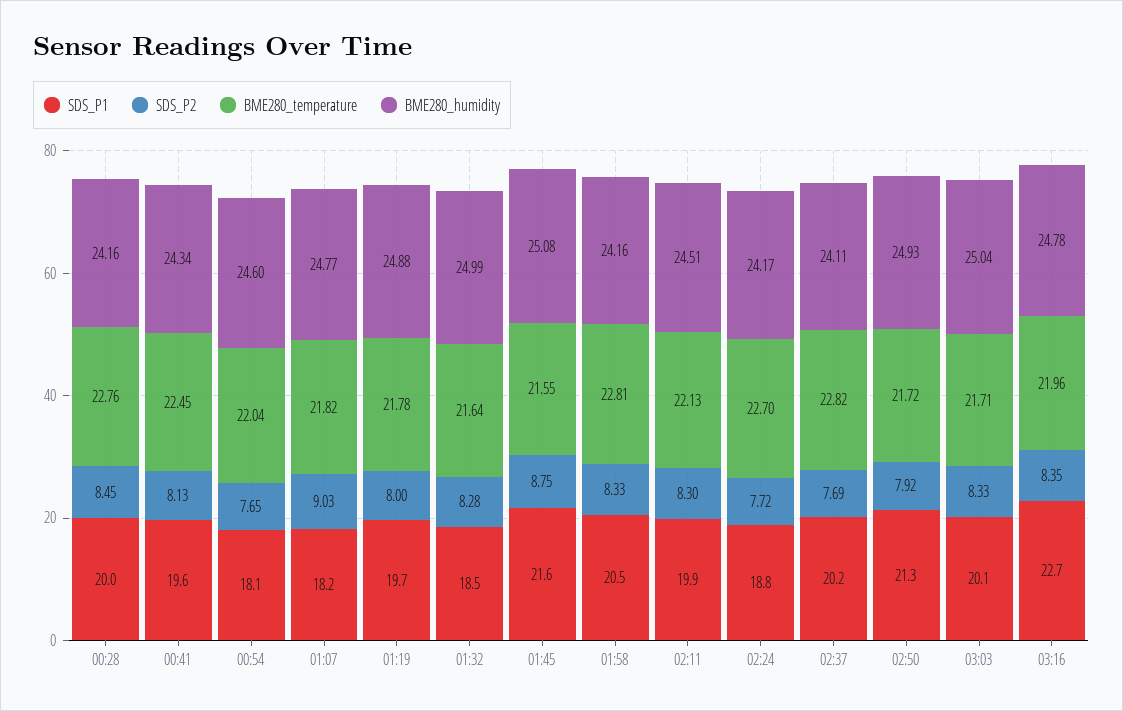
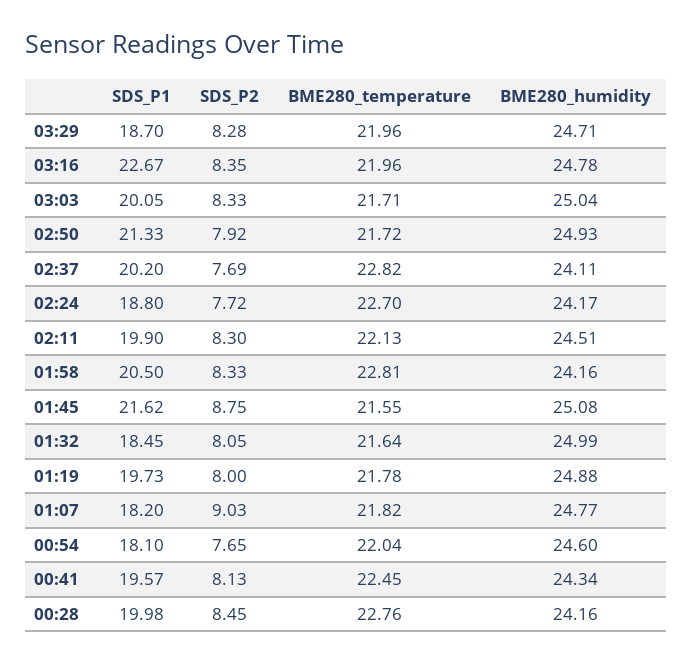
SDS_P2, 01:32: 8.28 -> 8.05
SDS_P1, 03:29: none -> 18.7
SDS_P2, 03:29: none -> 8.28
BME280_temperature, 03:29: none -> 21.96
BME280_humidity, 03:29: none -> 24.71

